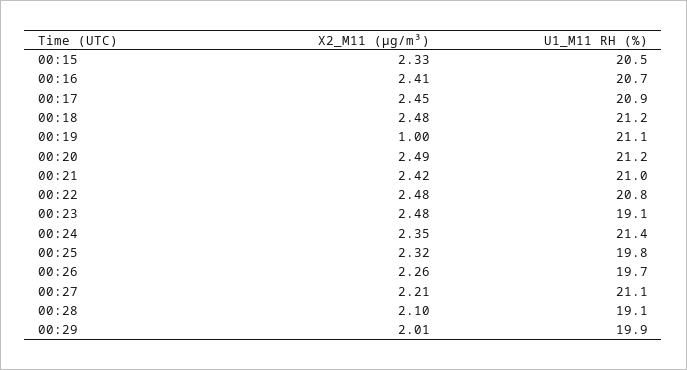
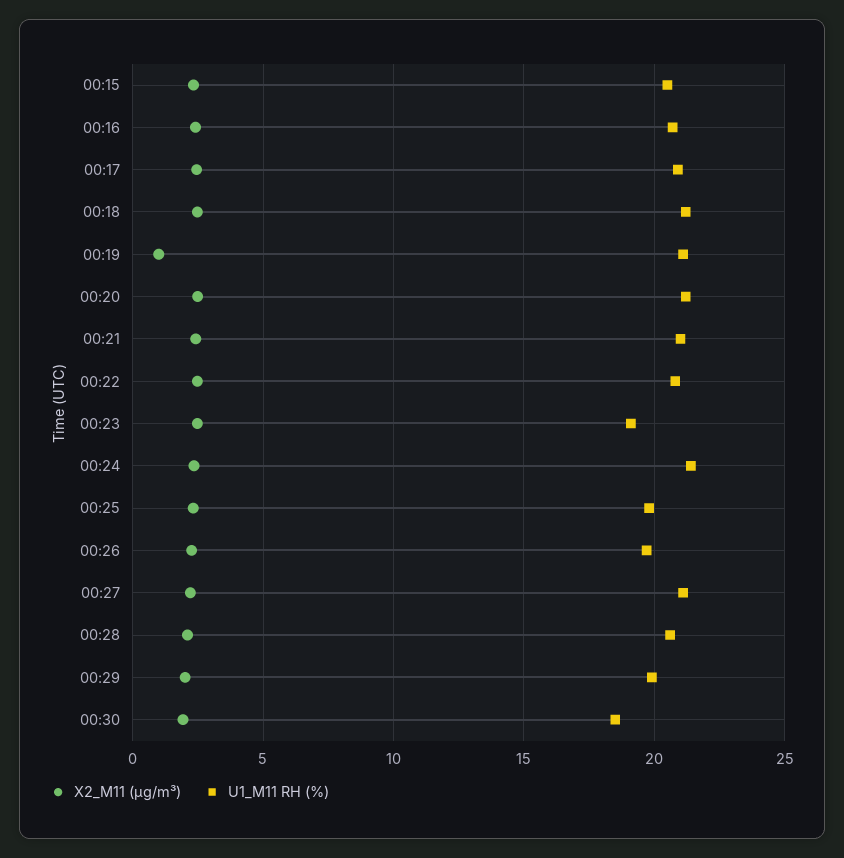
U1_M11 RH (%), 00:28: 19.1 -> 20.5
X2_M11 (μg/m³), 00:30: none -> 2
U1_M11 RH (%), 00:30: none -> 18.5

